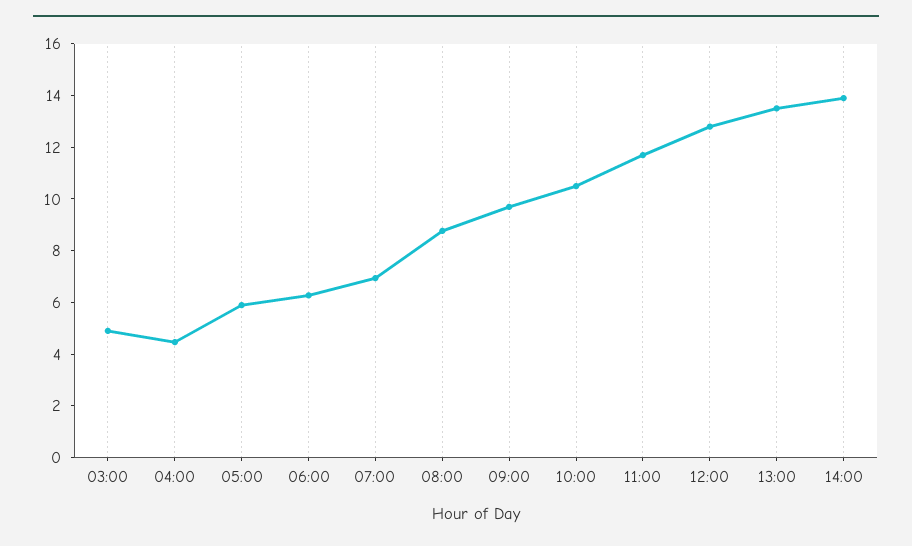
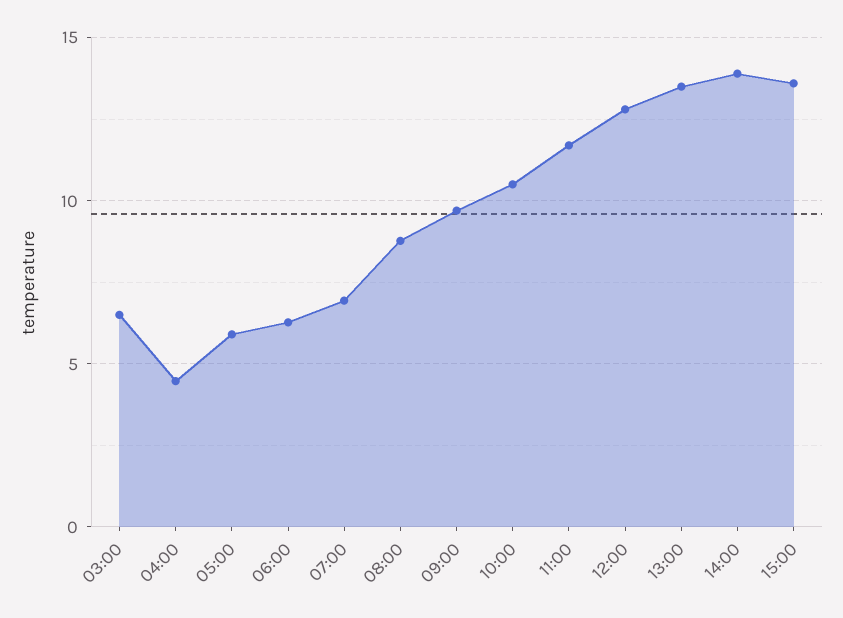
03:00: 5 -> 6.5
15:00: none -> 13.5

